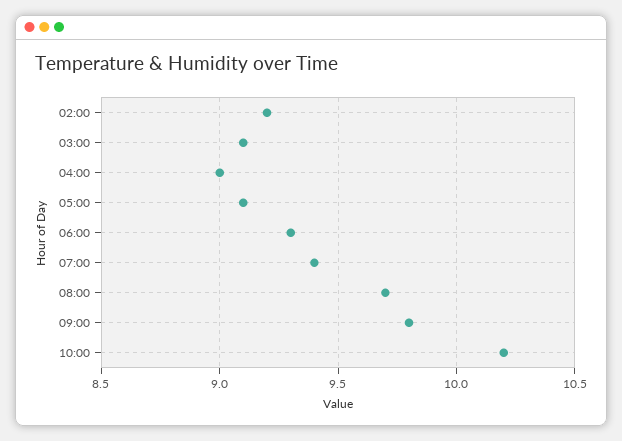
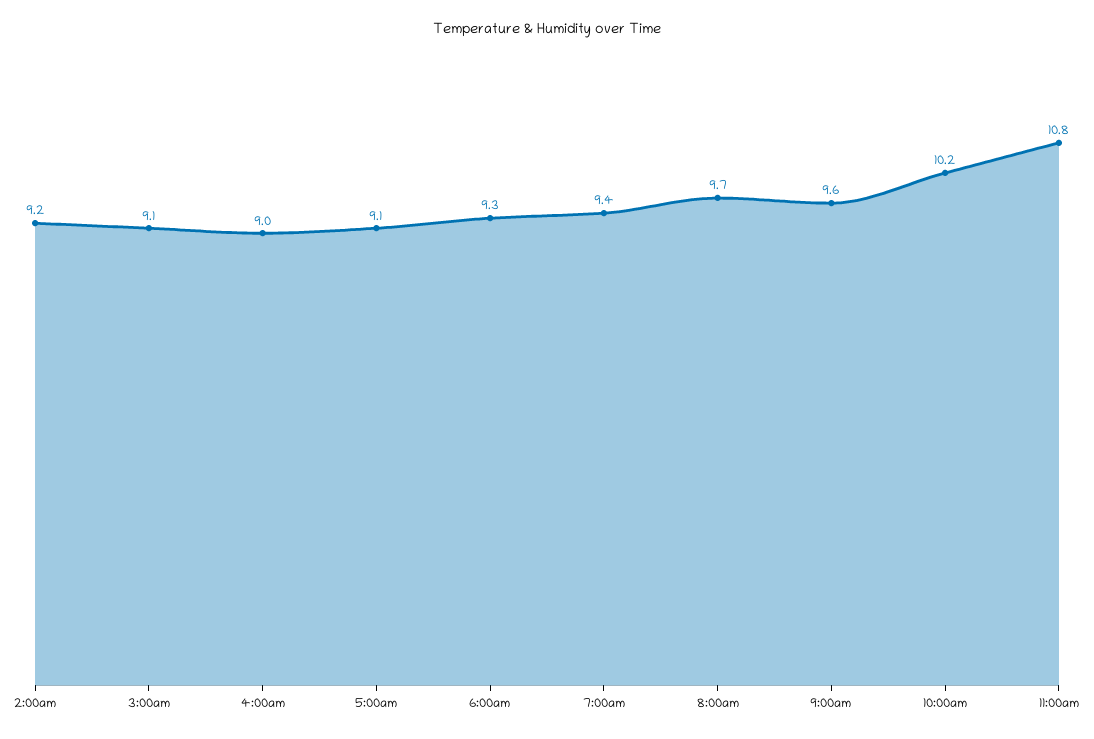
09:00: 9.8 -> 9.6
11:00am: none -> 10.8

